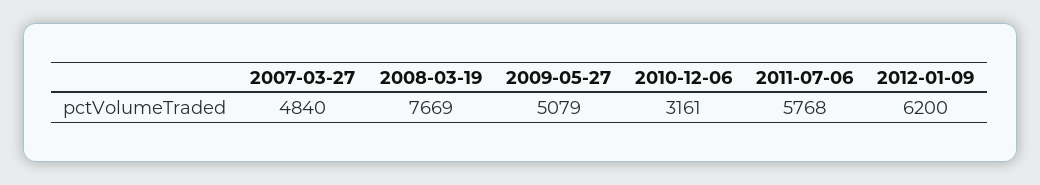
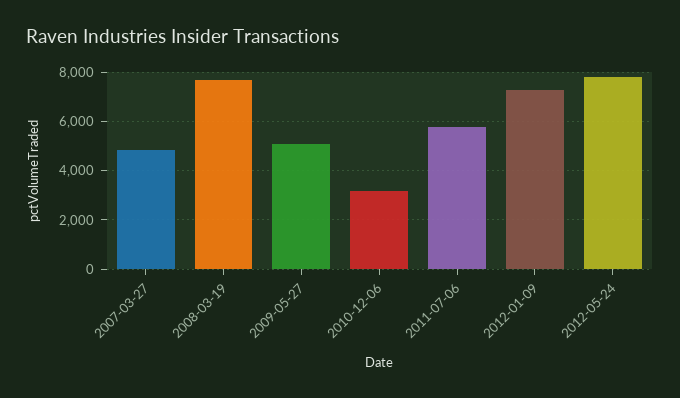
2012-01-09: 6200 -> 7250
2012-05-24: none -> 7750

